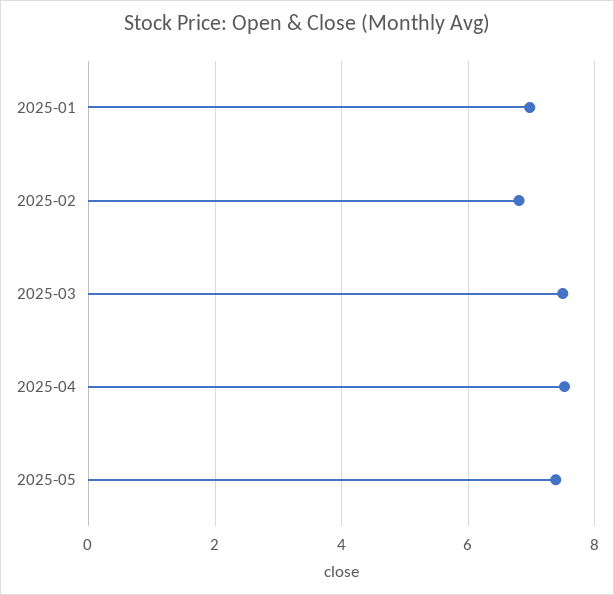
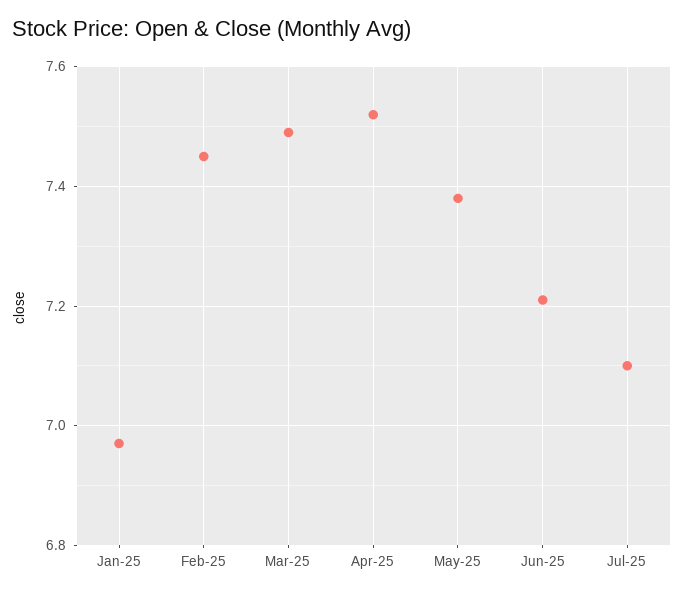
2025-02: 6.8 -> 7.45
Jun-25: none -> 7.2
Jul-25: none -> 7.1

